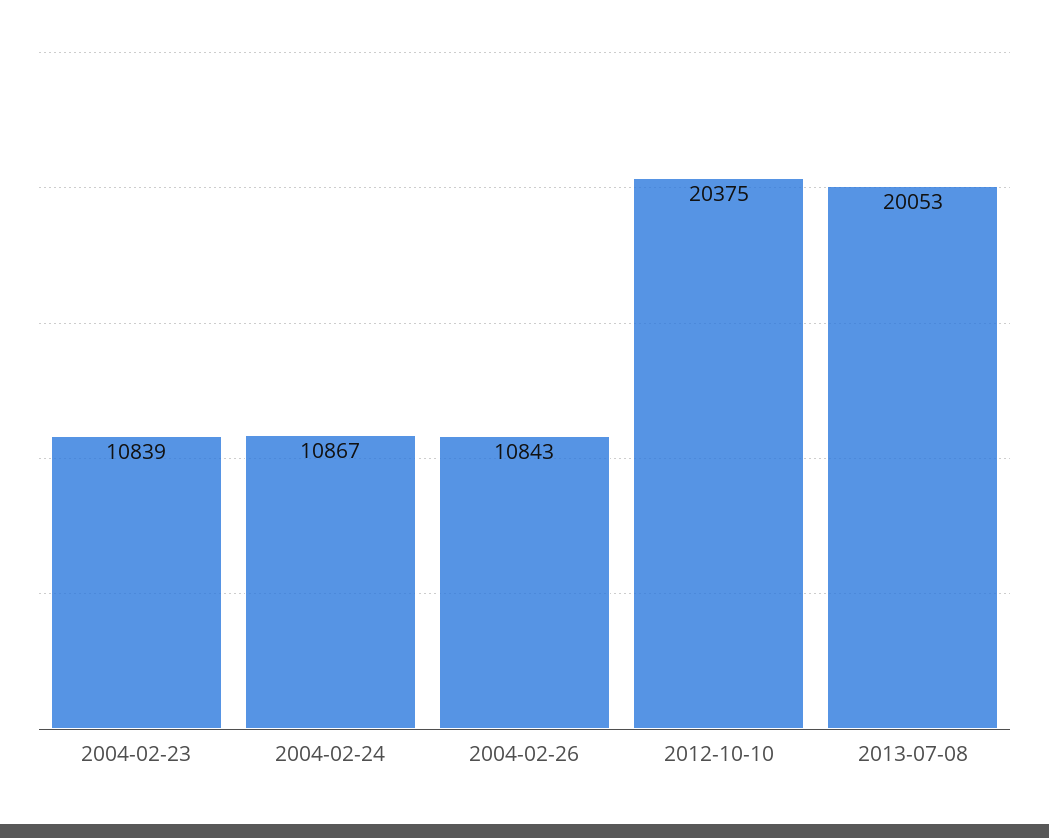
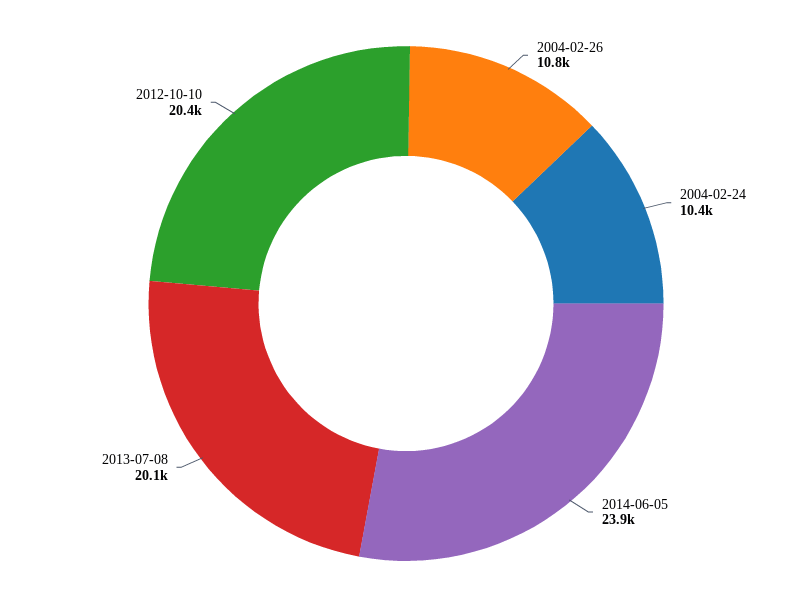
2004-02-23: 10839 -> none
2004-02-24: 10867 -> 10400
2014-06-05: none -> 23900

